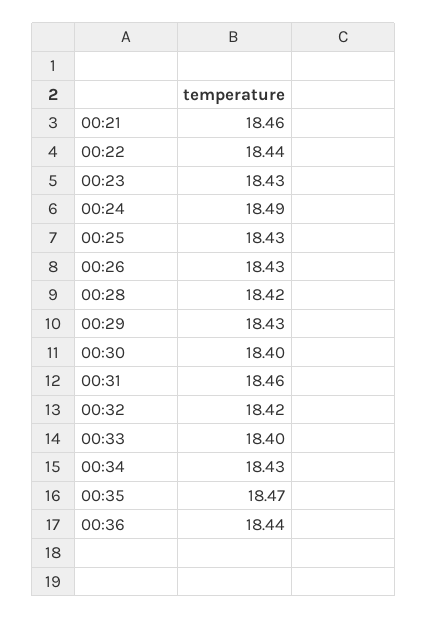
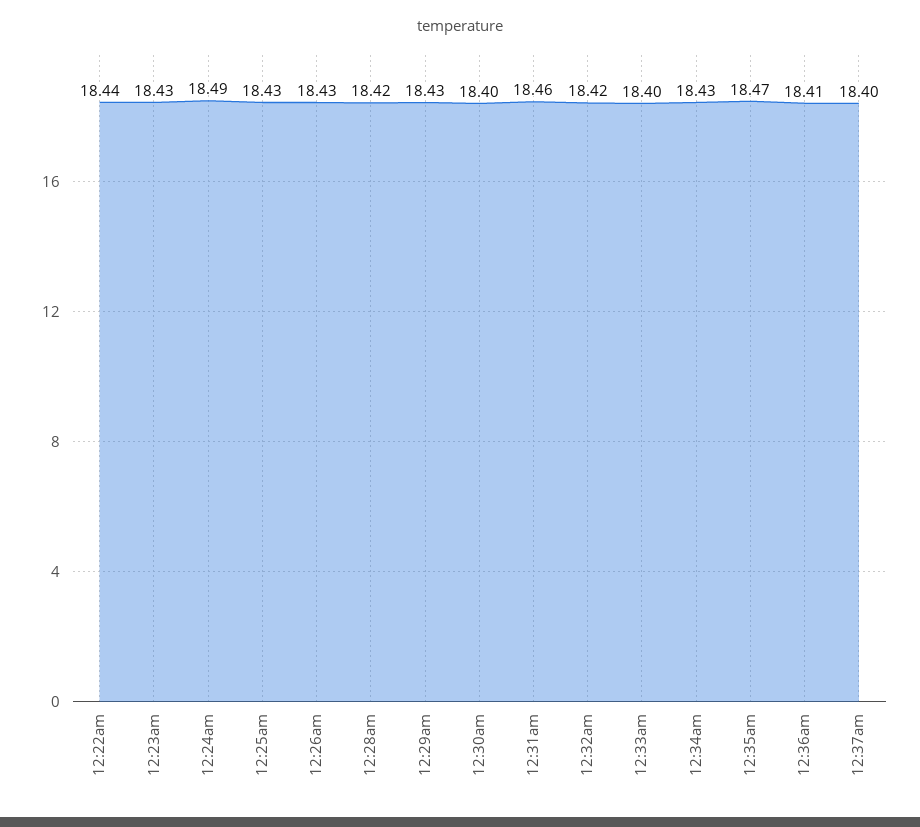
00:21: 18.46 -> none
00:36: 18.44 -> 18.41
12:37am: none -> 18.4

